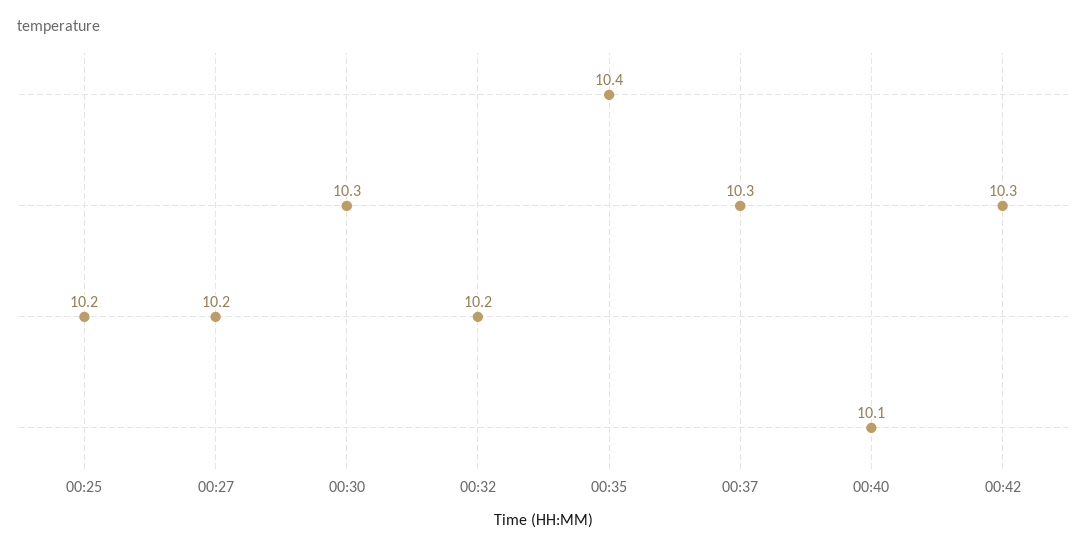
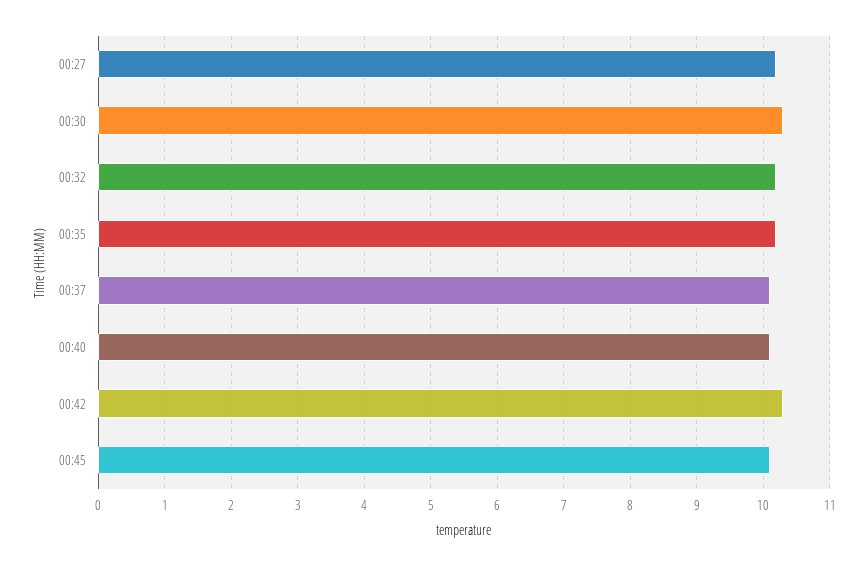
00:25: 10.2 -> none
00:35: 10.4 -> 10.2
00:37: 10.3 -> 10.1
00:45: none -> 10.1

